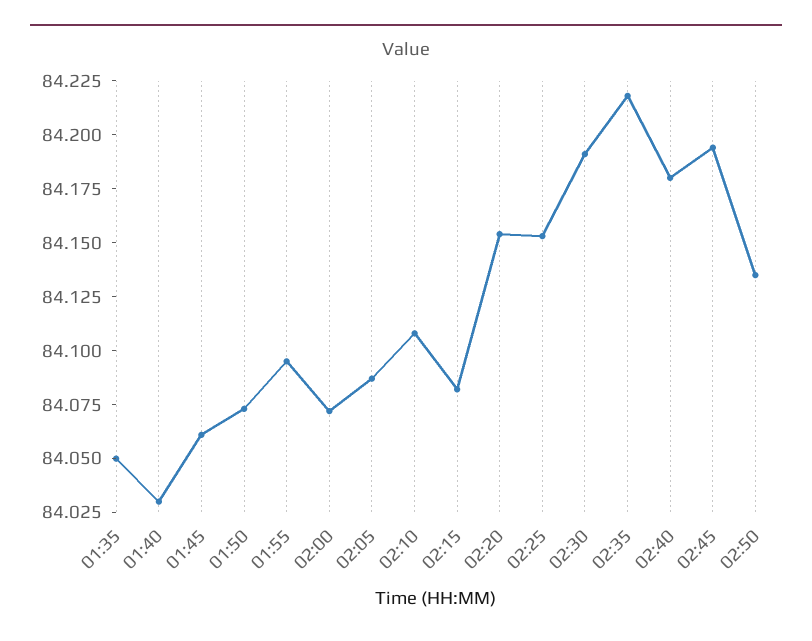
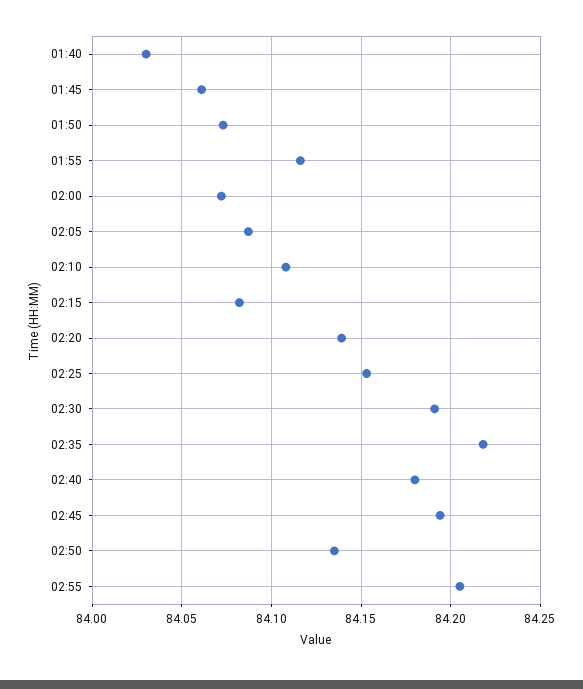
01:35: 84.05 -> none
01:55: 84.095 -> 84.115
02:20: 84.155 -> 84.14
02:55: none -> 84.205

